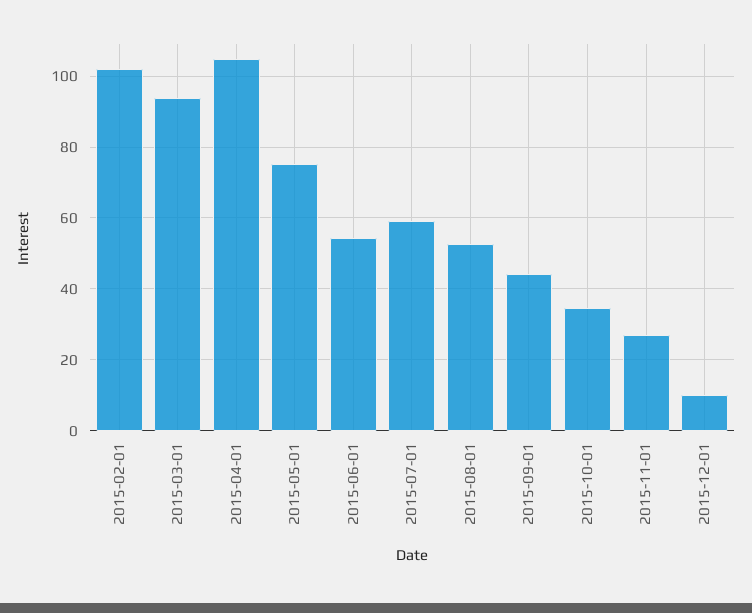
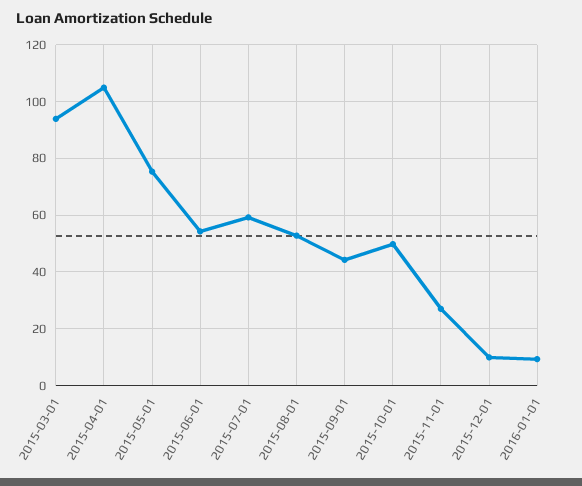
2015-02-01: 102 -> none
2015-10-01: 34 -> 50
2016-01-01: none -> 10

